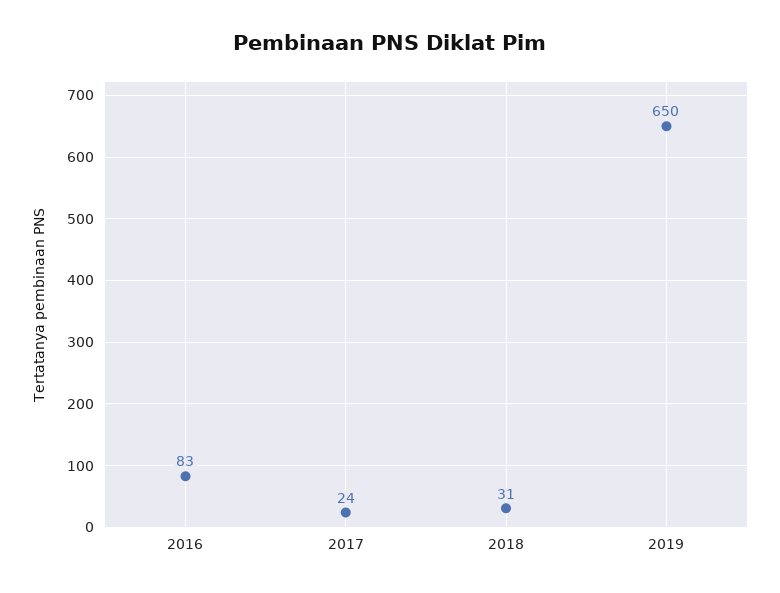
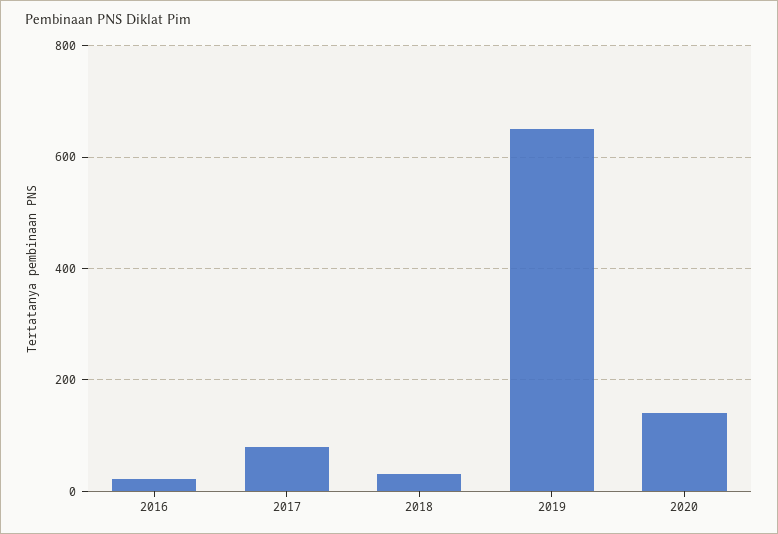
2016: 83 -> 20
2017: 24 -> 80
2020: none -> 140

